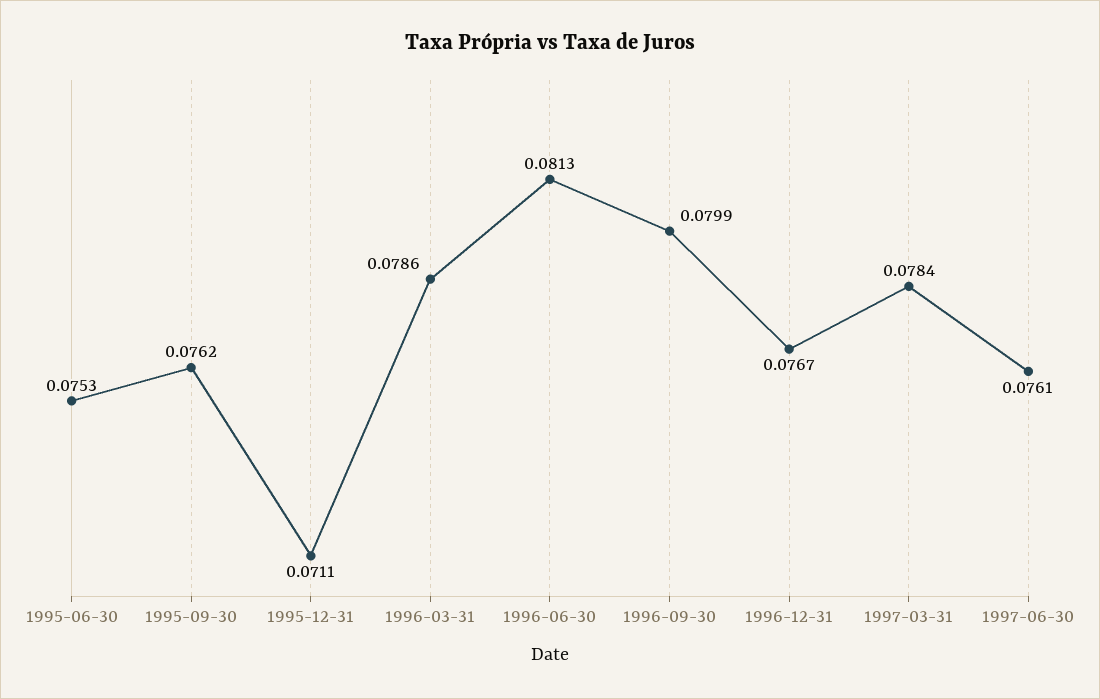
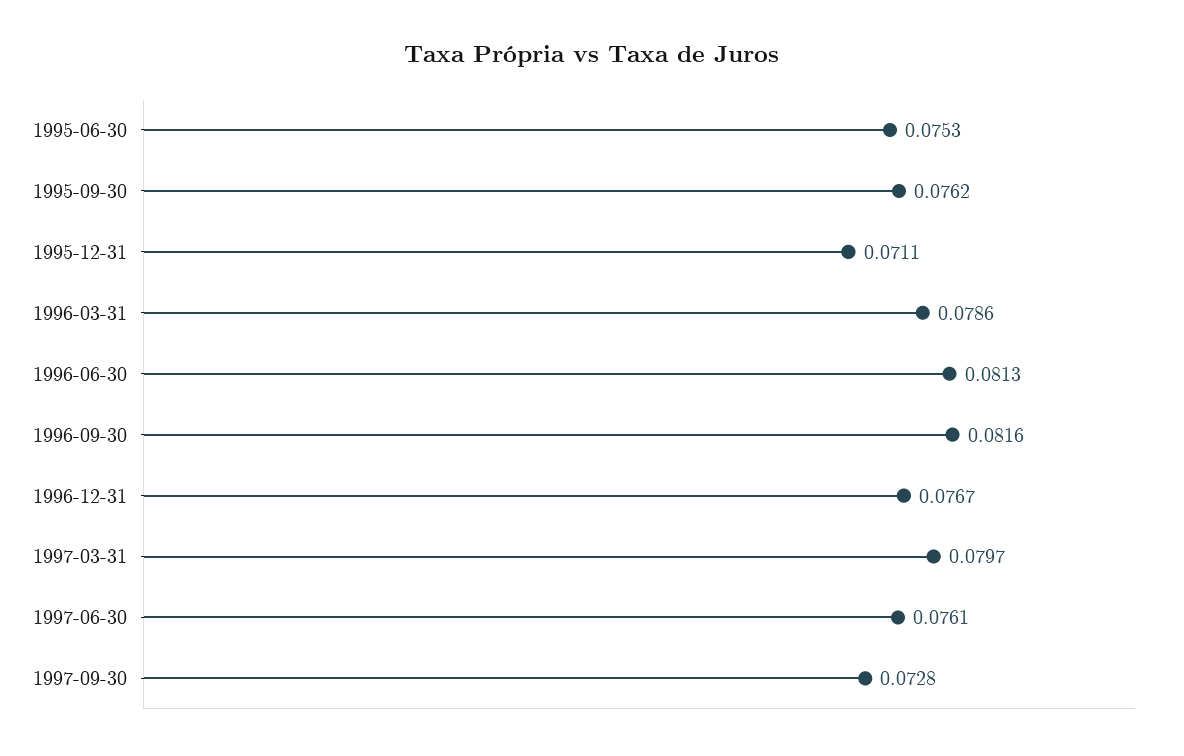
1996-09-30: 0.0799 -> 0.0816
1997-03-31: 0.0784 -> 0.0797
1997-09-30: none -> 0.0728

